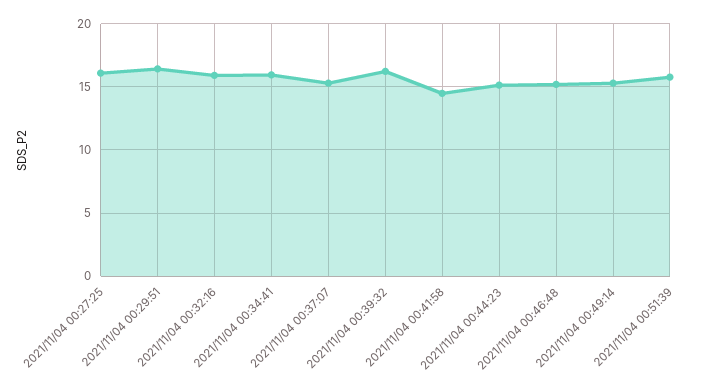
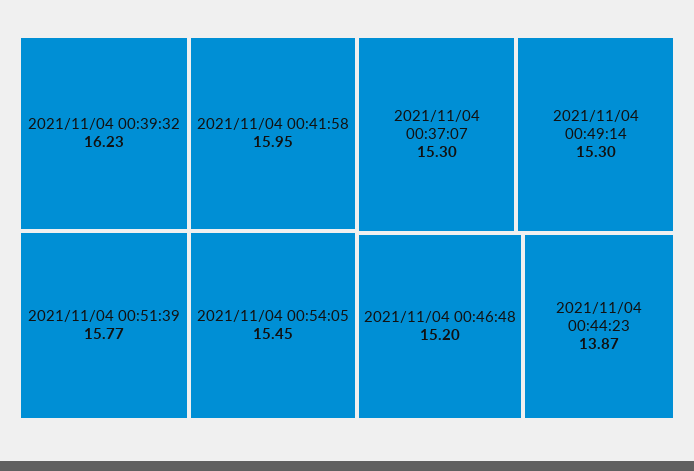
2021/11/04 00:27:25: 16 -> none
2021/11/04 00:29:51: 16.5 -> none
2021/11/04 00:32:16: 16 -> none
2021/11/04 00:34:41: 16 -> none
2021/11/04 00:41:58: 14.5 -> 15.95
2021/11/04 00:44:23: 15 -> 13.87
2021/11/04 00:54:05: none -> 15.45

